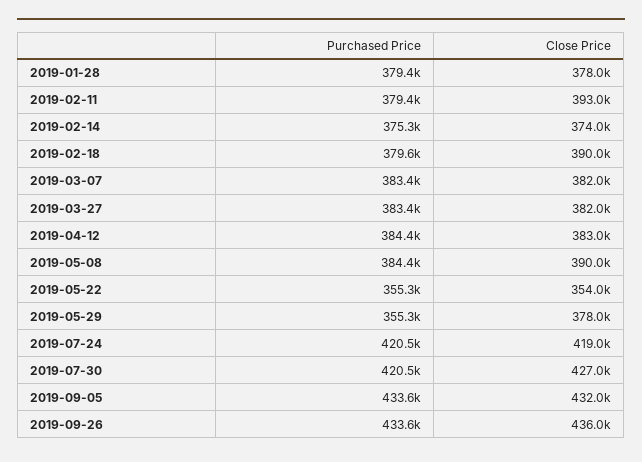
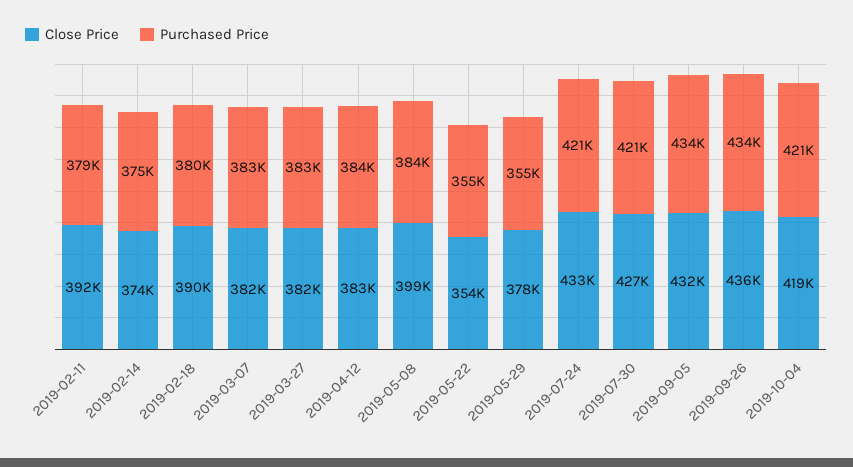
Purchased Price, 2019-01-28: 379400 -> none
Close Price, 2019-01-28: 378000 -> none
Close Price, 2019-02-11: 393000 -> 392000
Close Price, 2019-05-08: 390000 -> 399000
Close Price, 2019-07-24: 419000 -> 433000
Close Price, 2019-10-04: none -> 419000
Purchased Price, 2019-10-04: none -> 421000

